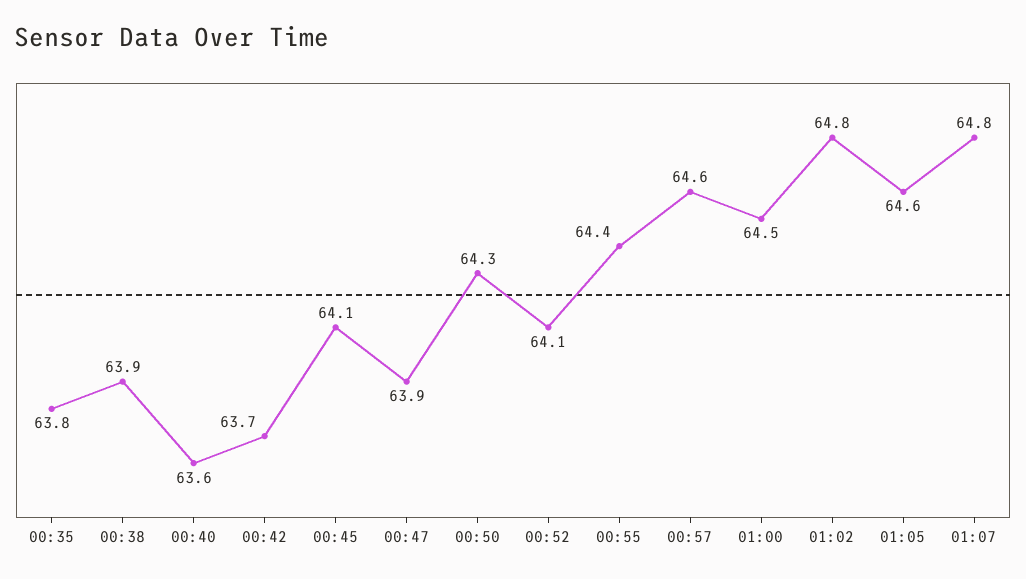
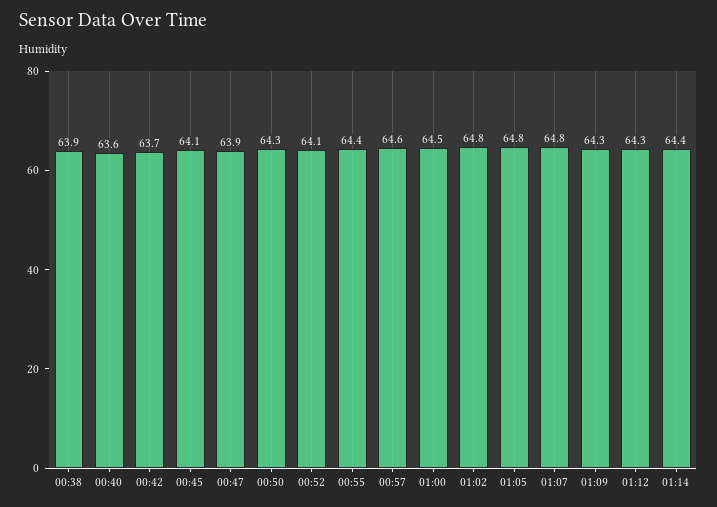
00:35: 63.8 -> none
01:05: 64.6 -> 64.8
01:09: none -> 64.3
01:12: none -> 64.3
01:14: none -> 64.4

